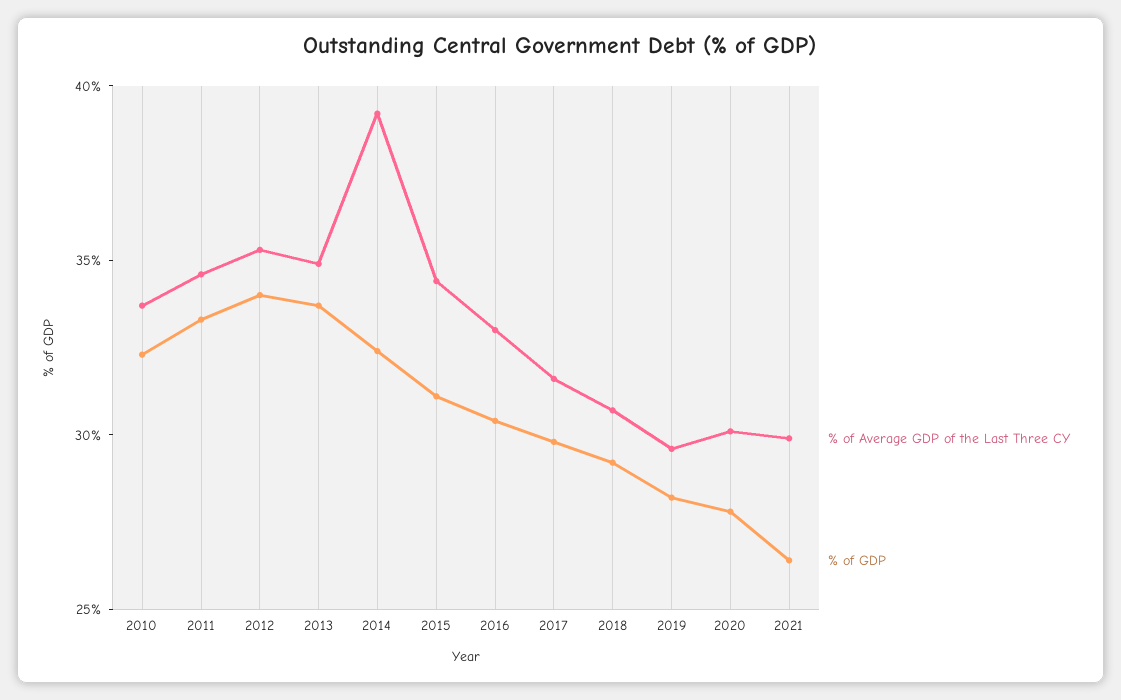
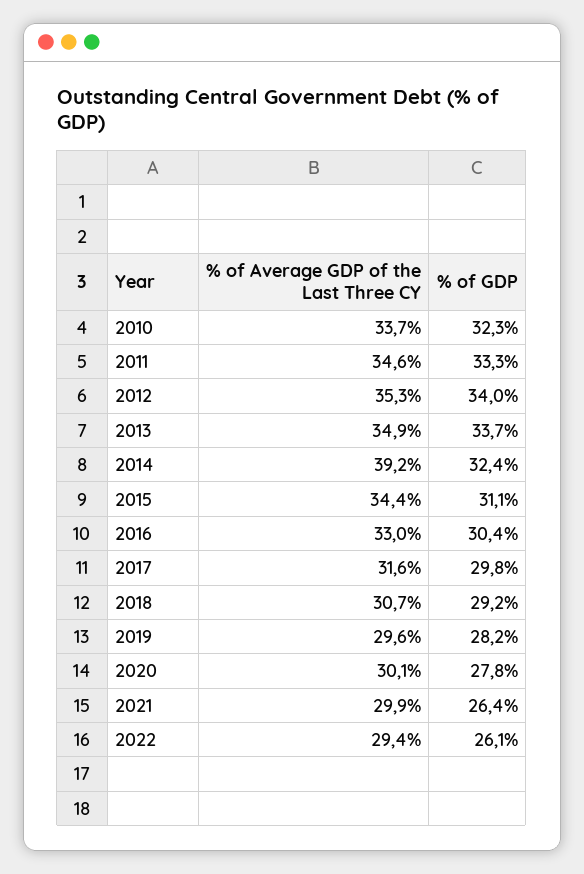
% of Average GDP of the Last Three CY, 2022: none -> 29.4
% of GDP, 2022: none -> 26.1

